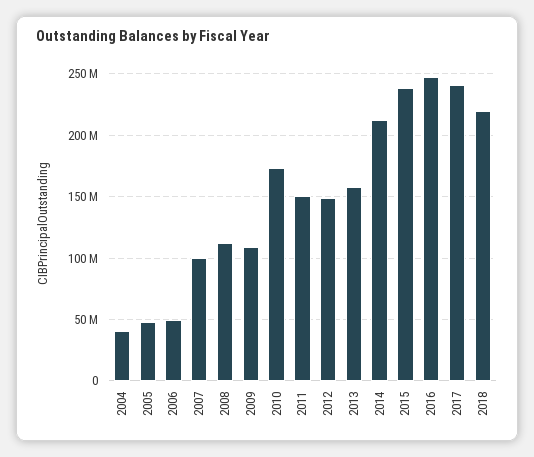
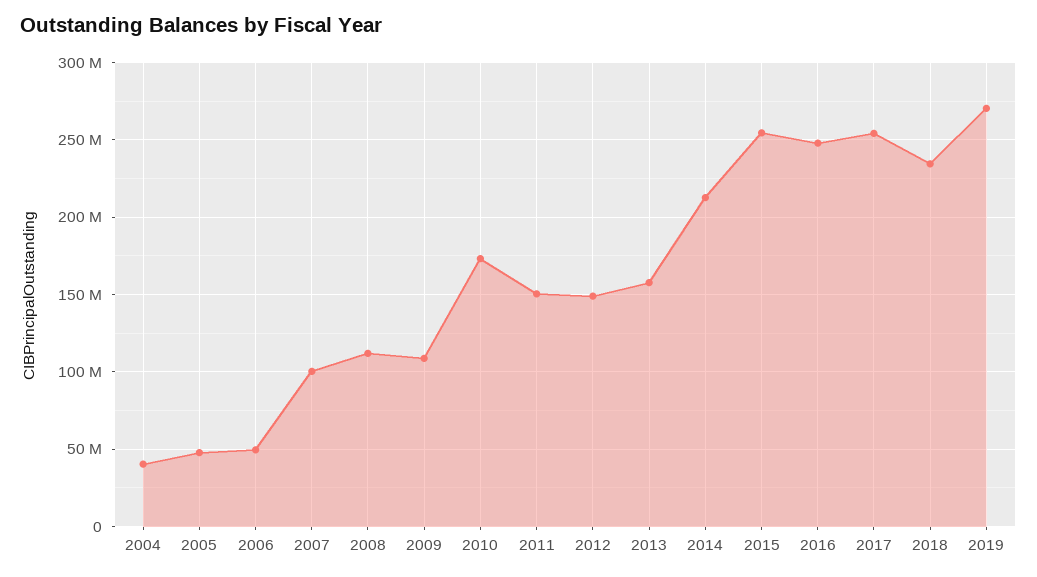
2015: 240000000 -> 255000000
2017: 240000000 -> 255000000
2018: 220000000 -> 235000000
2019: none -> 270000000

